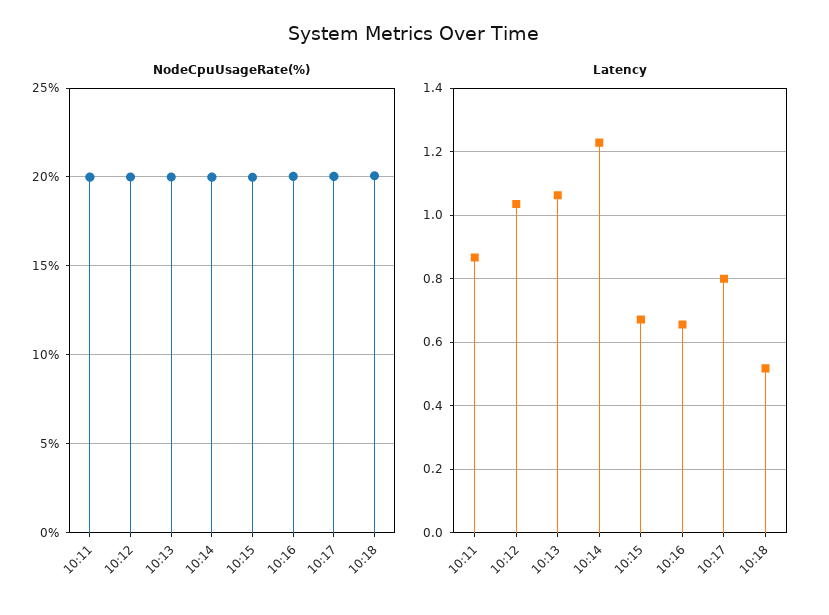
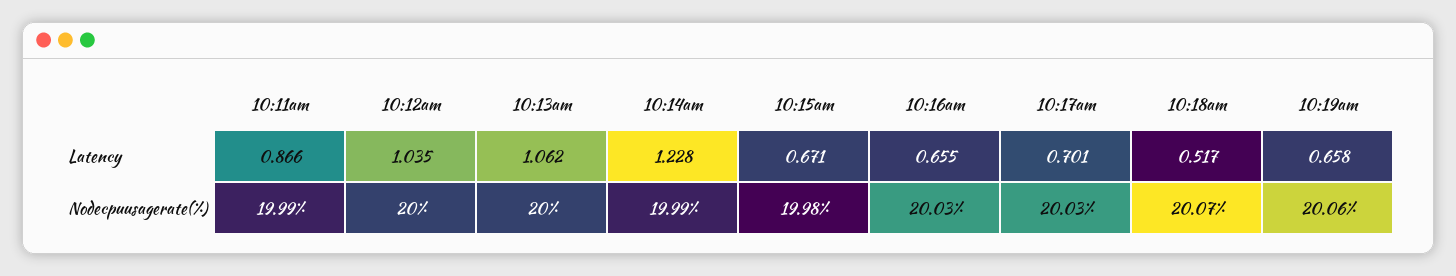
Latency, 10:17: 0.8 -> 0.701
Latency, 10:19am: none -> 0.658
NodeCpuUsageRate(%), 10:19am: none -> 20.06

